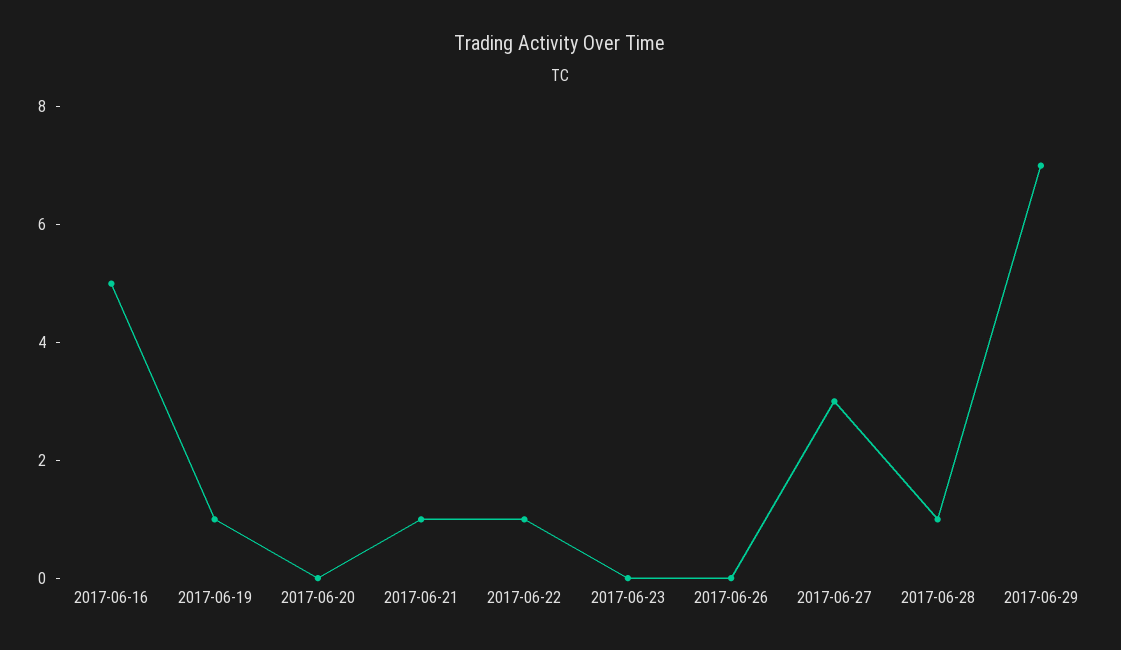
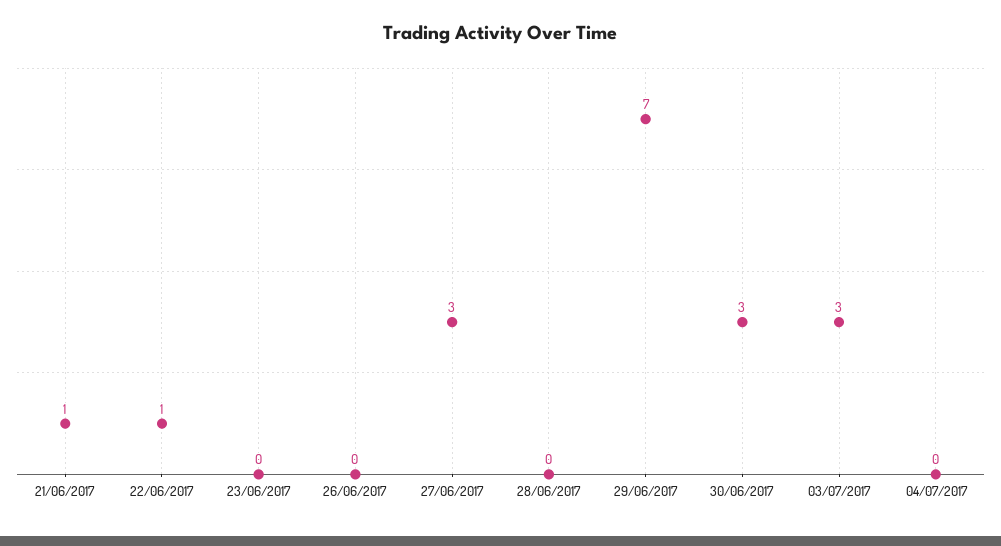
2017-06-16: 5 -> none
2017-06-19: 1 -> none
2017-06-20: 0 -> none
2017-06-28: 1 -> 0
30/06/2017: none -> 3
03/07/2017: none -> 3
04/07/2017: none -> 0

